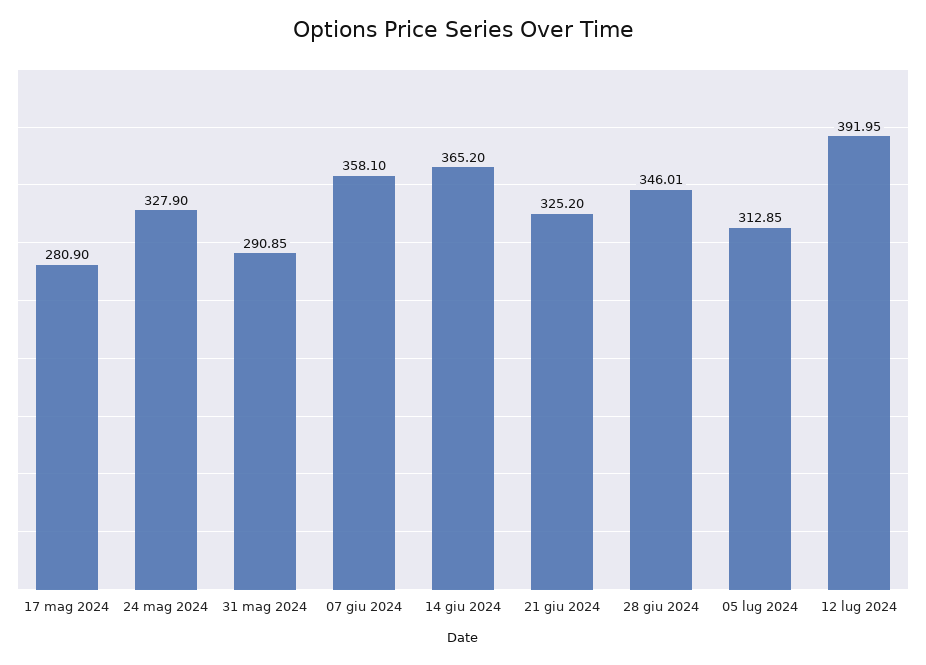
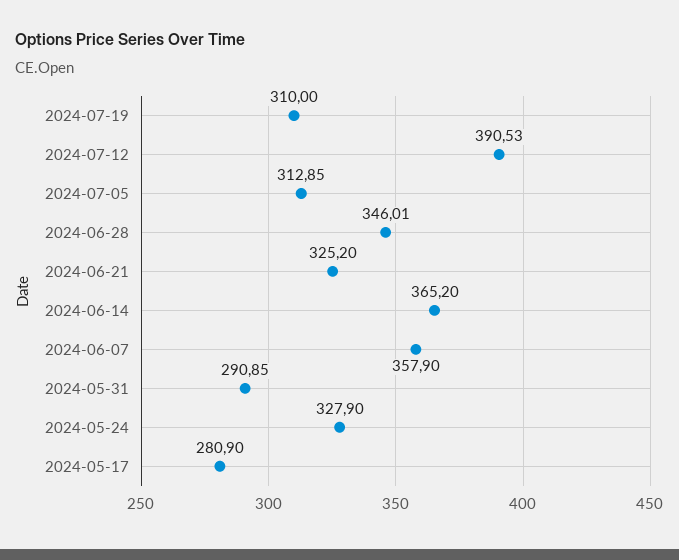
07 giu 2024: 358.1 -> 357.9
12 lug 2024: 391.95 -> 390.53
2024-07-19: none -> 310

